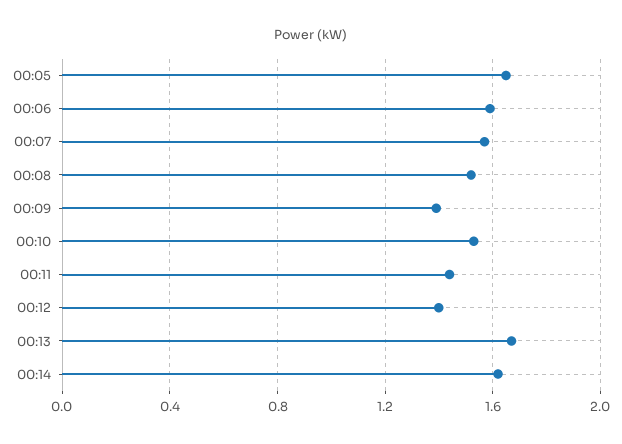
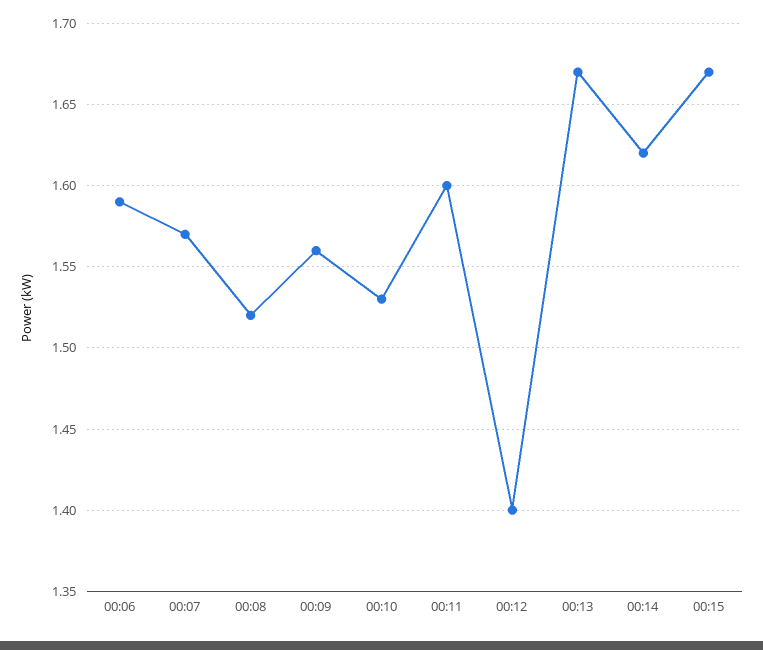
00:05: 1.65 -> none
00:09: 1.4 -> 1.56
00:11: 1.45 -> 1.6
00:15: none -> 1.67

